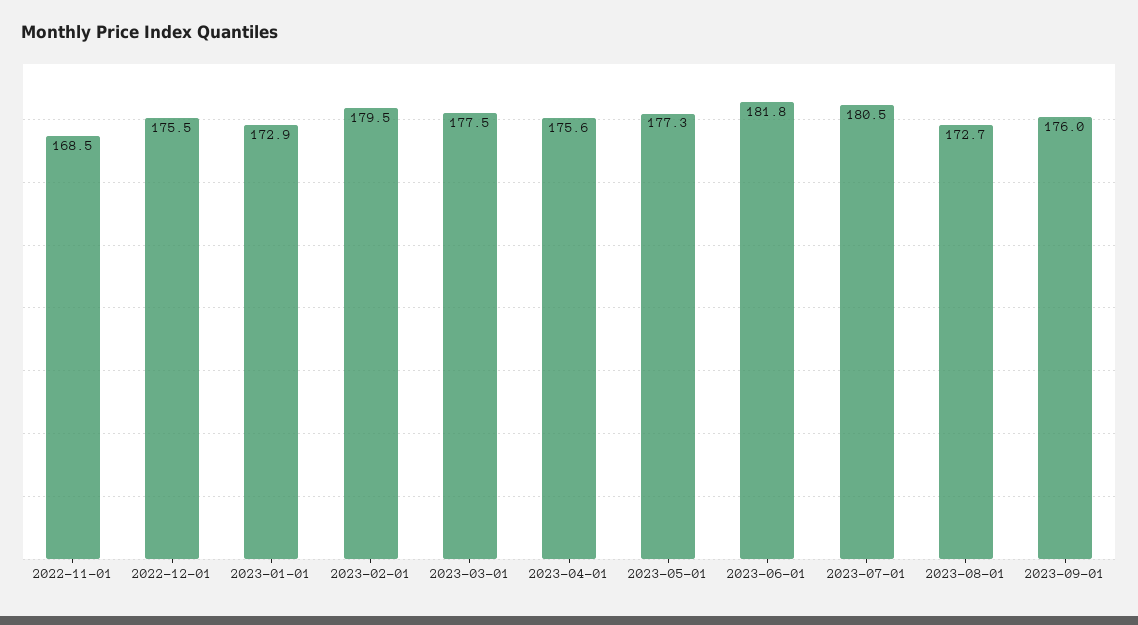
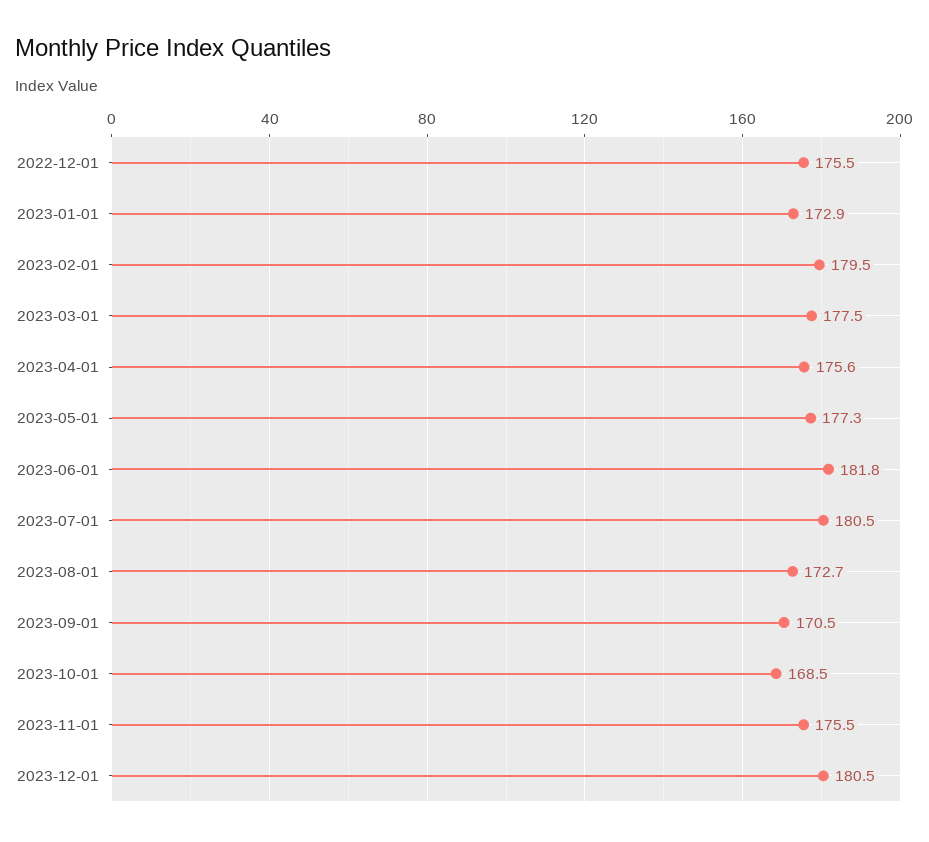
2022-11-01: 168.5 -> none
2023-09-01: 176 -> 170.5
2023-10-01: none -> 168.5
2023-11-01: none -> 175.5
2023-12-01: none -> 180.5

